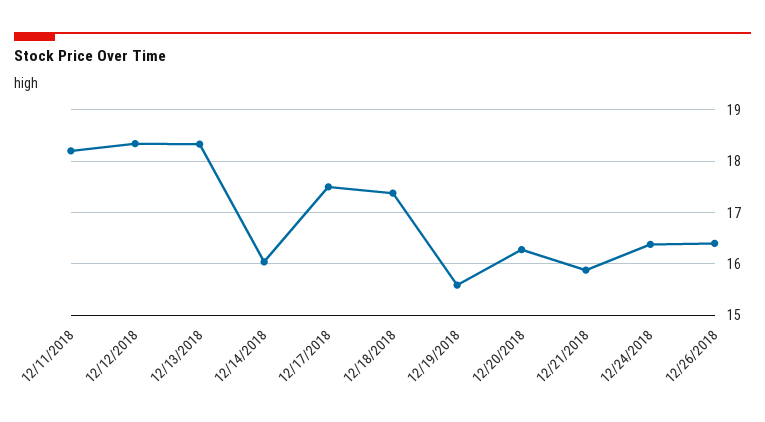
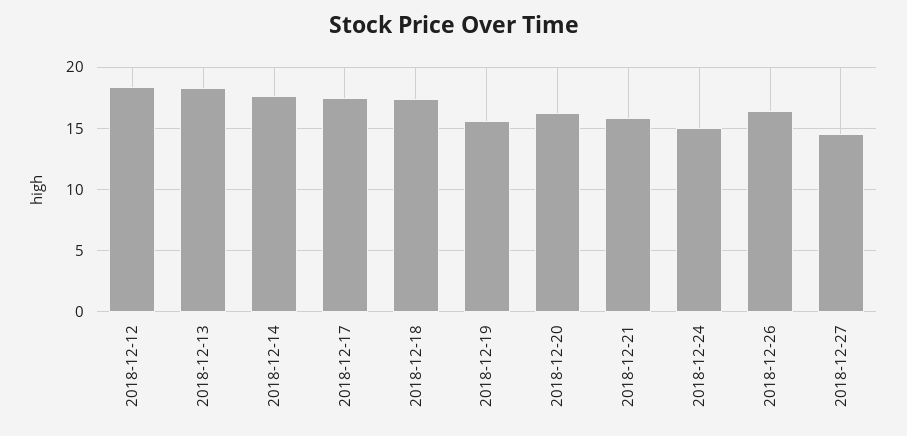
12/11/2018: 18.2 -> none
12/14/2018: 16 -> 17.5
12/24/2018: 16.4 -> 15
2018-12-27: none -> 14.5

